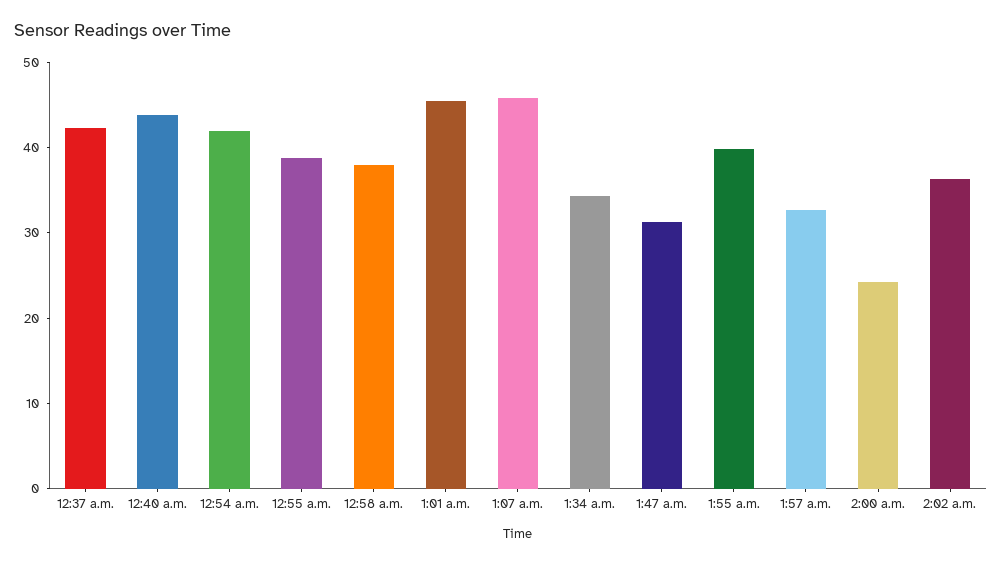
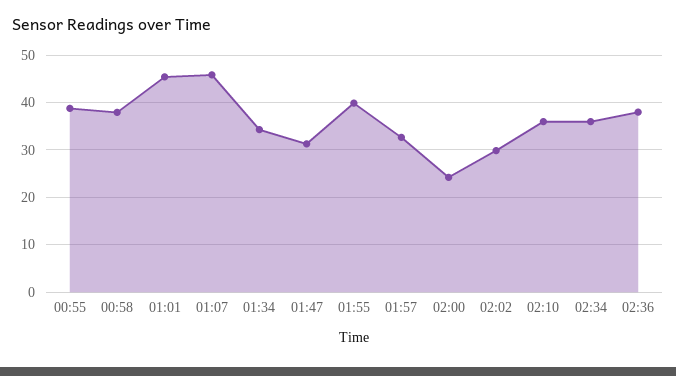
12:37 a.m.: 42 -> none
12:40 a.m.: 44 -> none
12:54 a.m.: 42 -> none
2:02 a.m.: 36 -> 30
02:10: none -> 36
02:34: none -> 36
02:36: none -> 38

